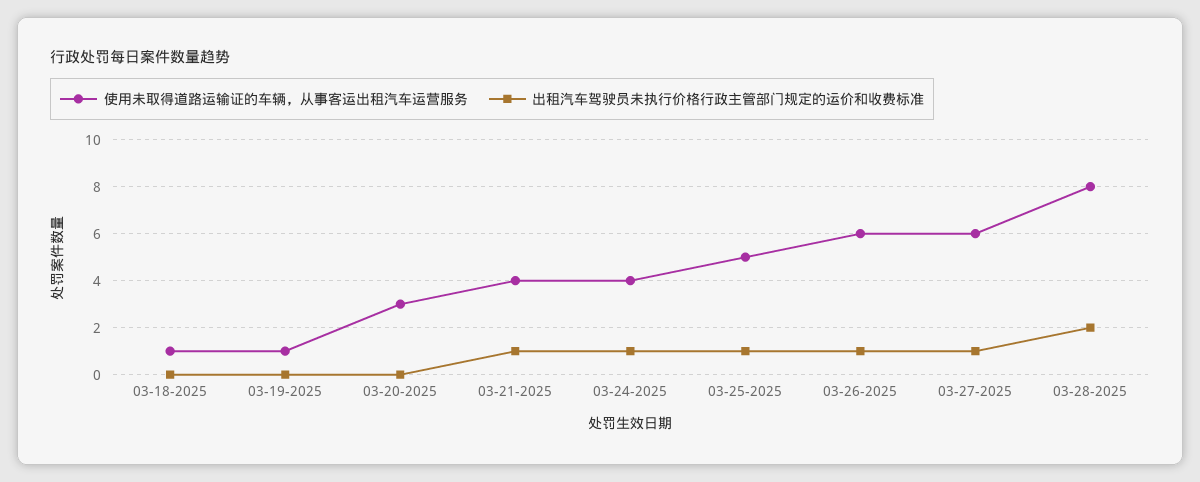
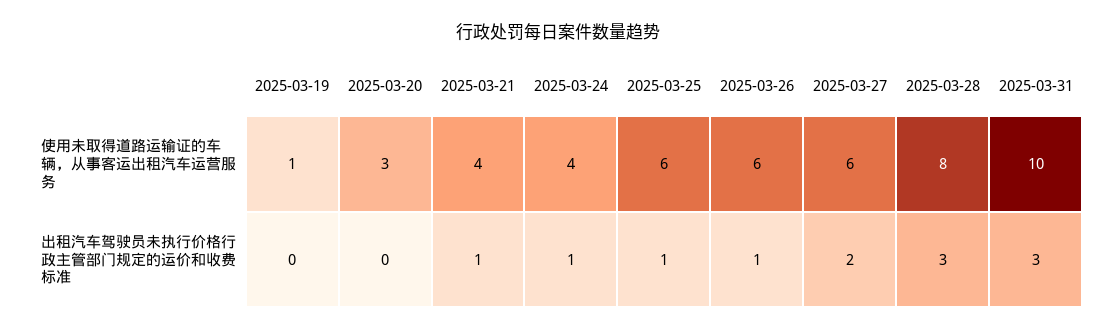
使用未取得道路运输证的车辆，从事客运出租汽车运营服务, 03-18-2025: 1 -> none
出租汽车驾驶员未执行价格行政主管部门规定的运价和收费标准, 03-18-2025: 0 -> none
使用未取得道路运输证的车辆，从事客运出租汽车运营服务, 03-25-2025: 5 -> 6
出租汽车驾驶员未执行价格行政主管部门规定的运价和收费标准, 03-27-2025: 1 -> 2
出租汽车驾驶员未执行价格行政主管部门规定的运价和收费标准, 03-28-2025: 2 -> 3
使用未取得道路运输证的车辆，从事客运出租汽车运营服务, 2025-03-31: none -> 10
出租汽车驾驶员未执行价格行政主管部门规定的运价和收费标准, 2025-03-31: none -> 3

